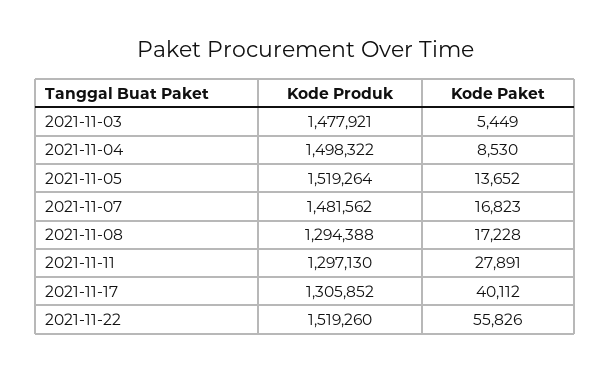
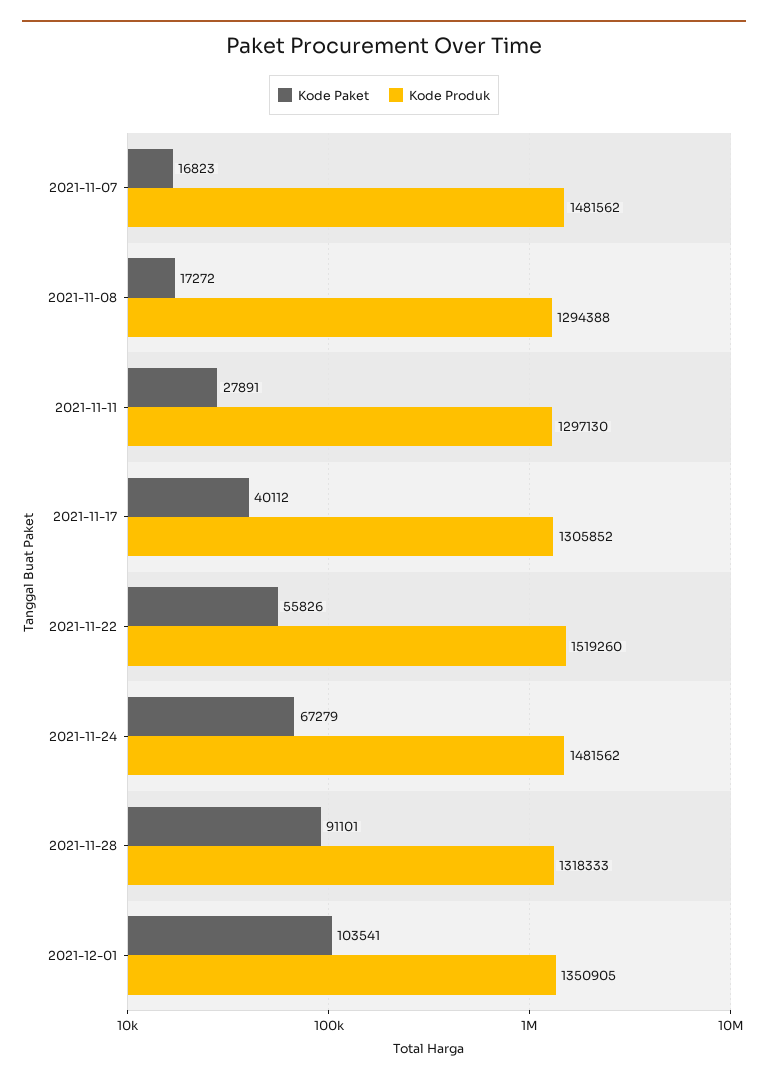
Kode Produk, 2021-11-03: 1477921 -> none
Kode Paket, 2021-11-03: 5449 -> none
Kode Produk, 2021-11-04: 1498322 -> none
Kode Paket, 2021-11-04: 8530 -> none
Kode Produk, 2021-11-05: 1519264 -> none
Kode Paket, 2021-11-05: 13652 -> none
Kode Paket, 2021-11-08: 17228 -> 17272
Kode Paket, 2021-11-24: none -> 67279
Kode Produk, 2021-11-24: none -> 1481562
Kode Paket, 2021-11-28: none -> 91101
Kode Produk, 2021-11-28: none -> 1318333
Kode Paket, 2021-12-01: none -> 103541
Kode Produk, 2021-12-01: none -> 1350905

